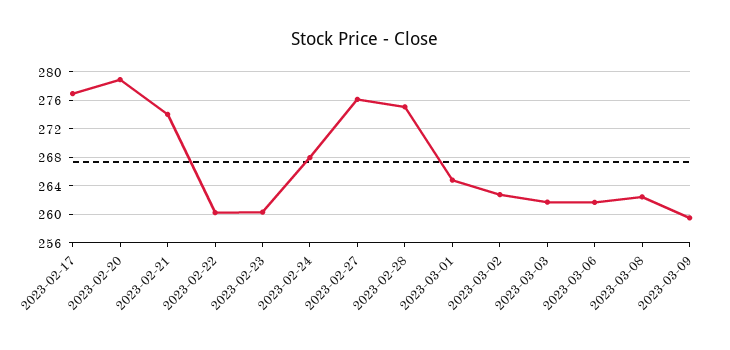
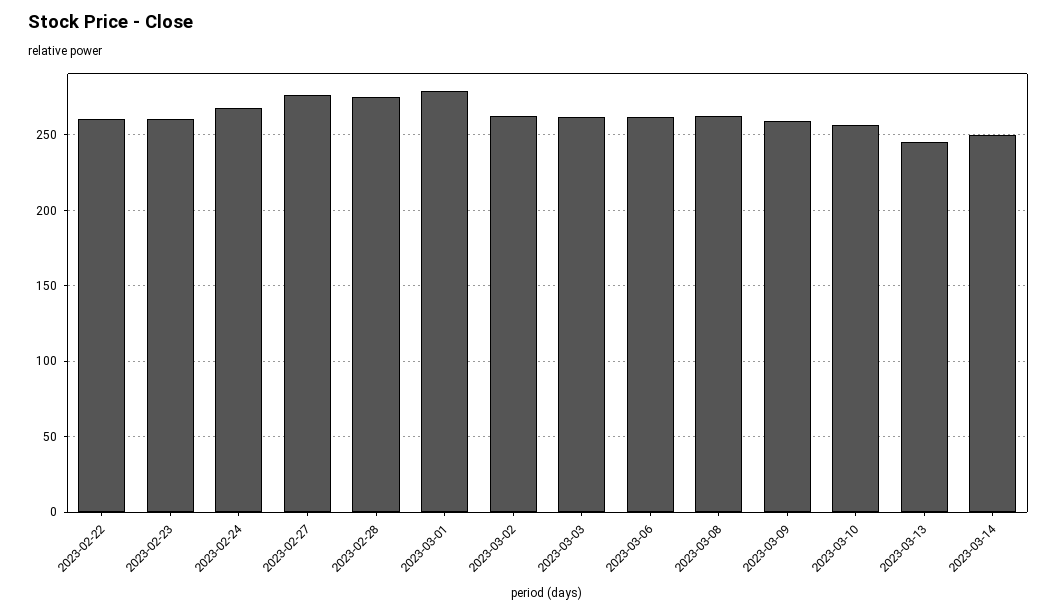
2023-02-17: 277 -> none
2023-02-20: 279 -> none
2023-02-21: 274 -> none
2023-03-01: 265 -> 280
2023-03-10: none -> 255
2023-03-13: none -> 245
2023-03-14: none -> 250

